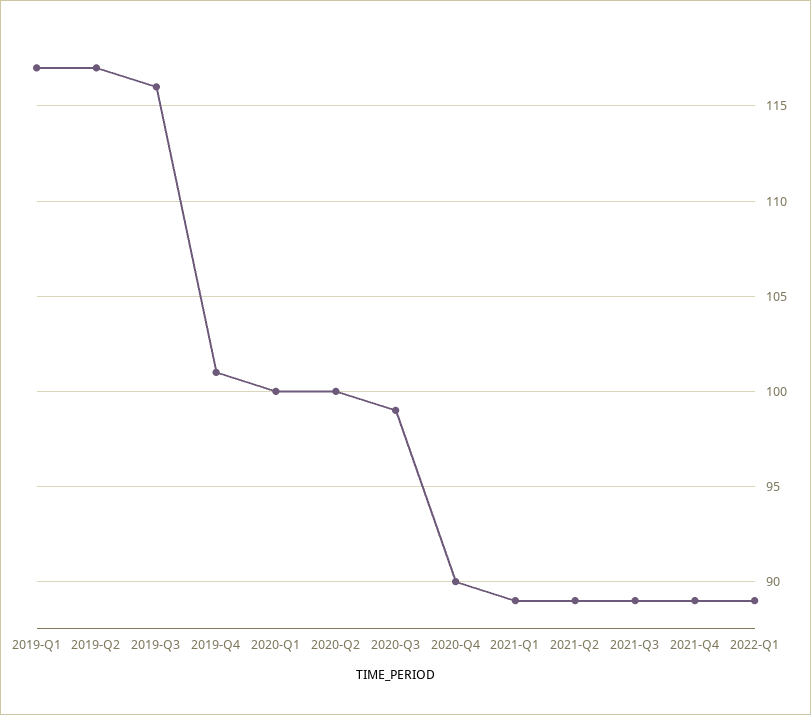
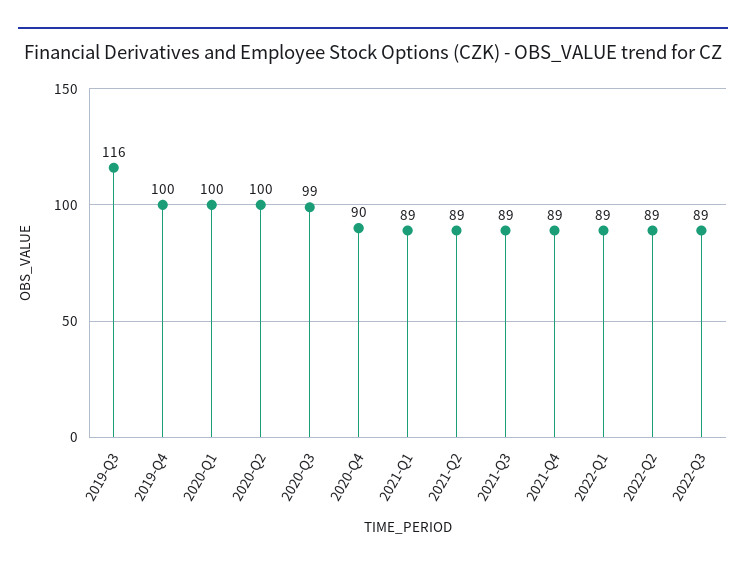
2019-Q1: 117 -> none
2019-Q2: 117 -> none
2019-Q4: 101 -> 100
2022-Q2: none -> 89
2022-Q3: none -> 89

